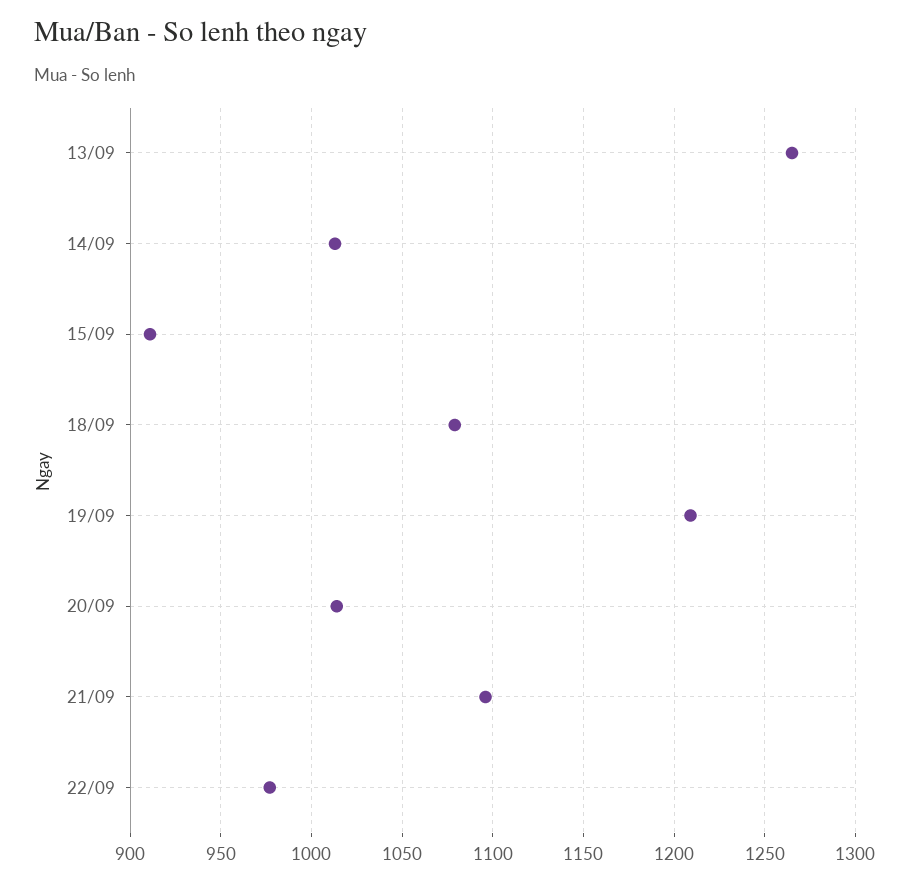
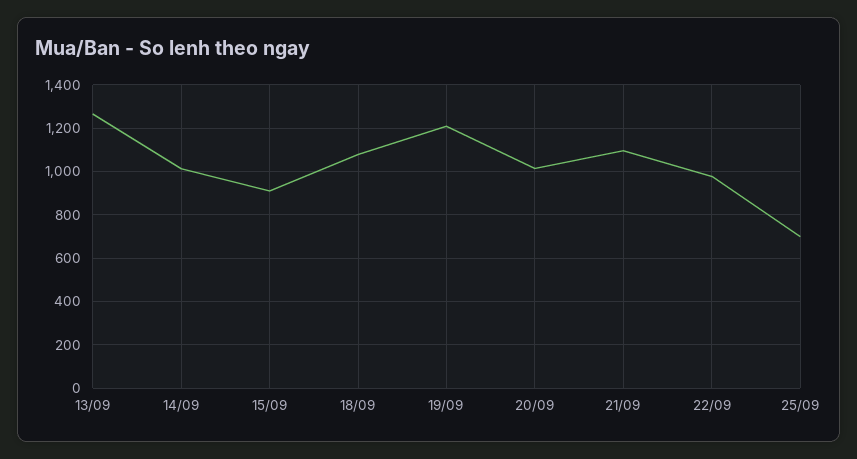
25/09: none -> 700

